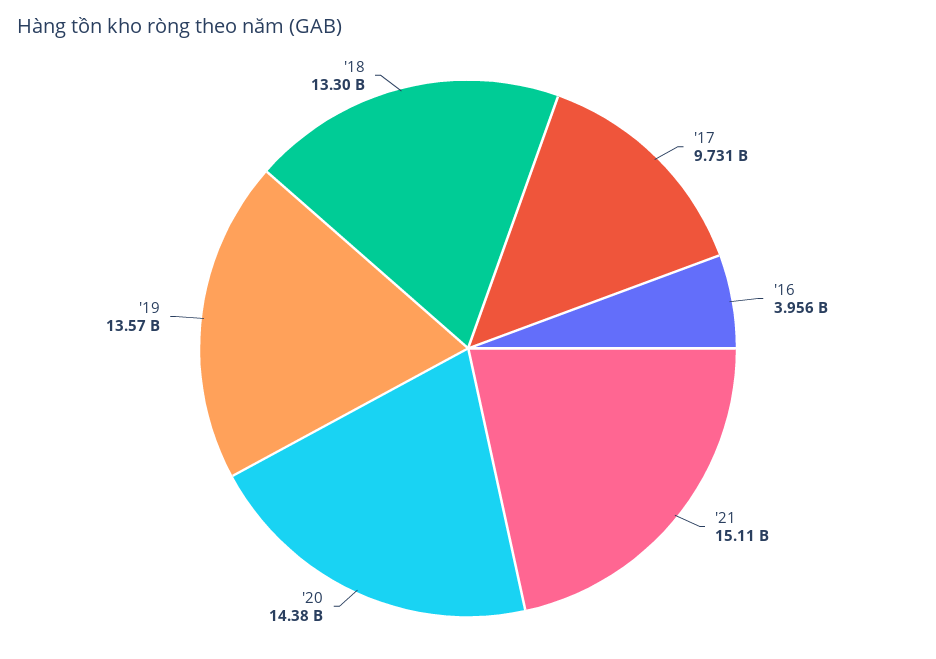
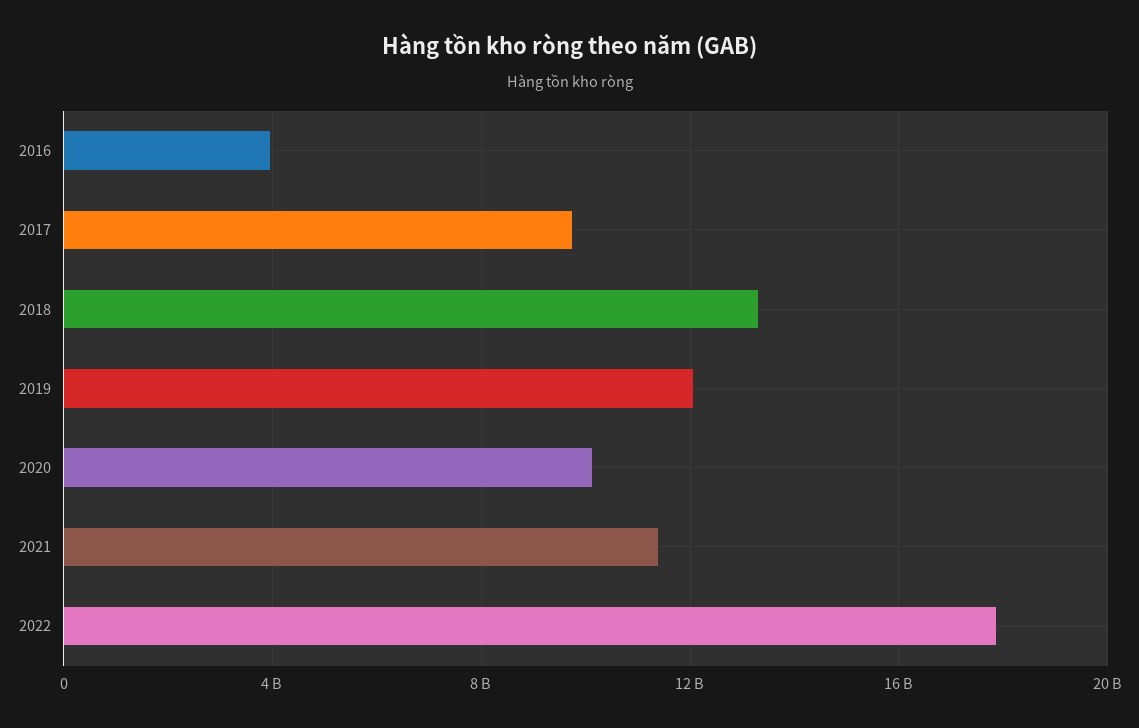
'21: 15110000000 -> 11500000000
'20: 14380000000 -> 10000000000
'19: 13570000000 -> 12000000000
2022: none -> 18000000000

